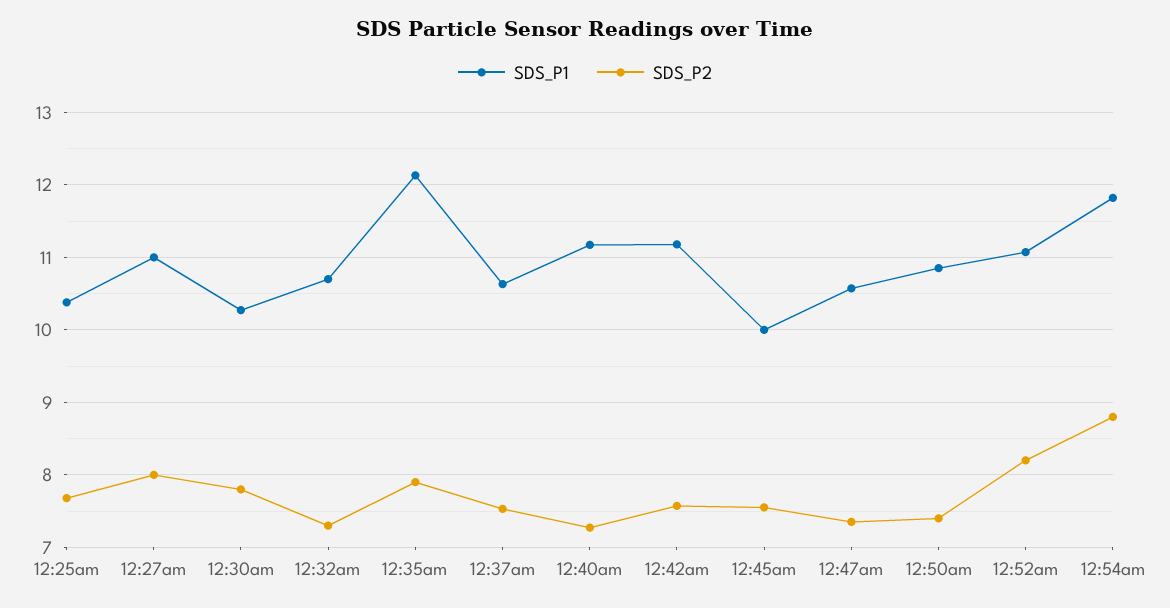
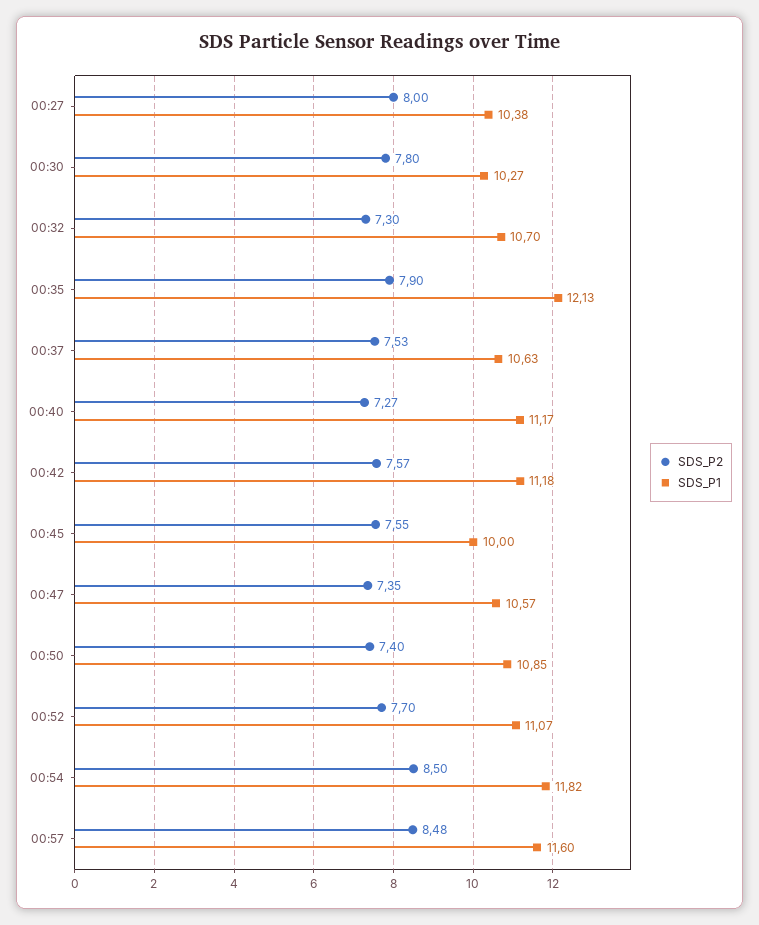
SDS_P1, 12:25am: 10.4 -> none
SDS_P2, 12:25am: 7.7 -> none
SDS_P1, 12:27am: 11 -> 10.38
SDS_P2, 12:52am: 8.2 -> 7.7
SDS_P2, 12:54am: 8.8 -> 8.5
SDS_P2, 00:57: none -> 8.48
SDS_P1, 00:57: none -> 11.6

